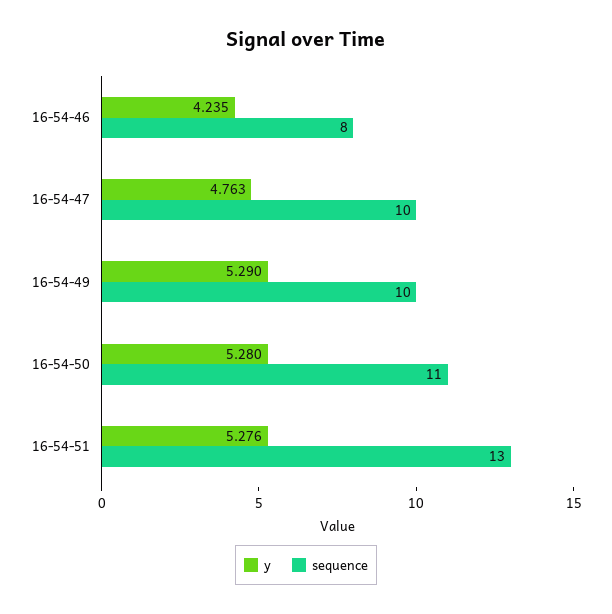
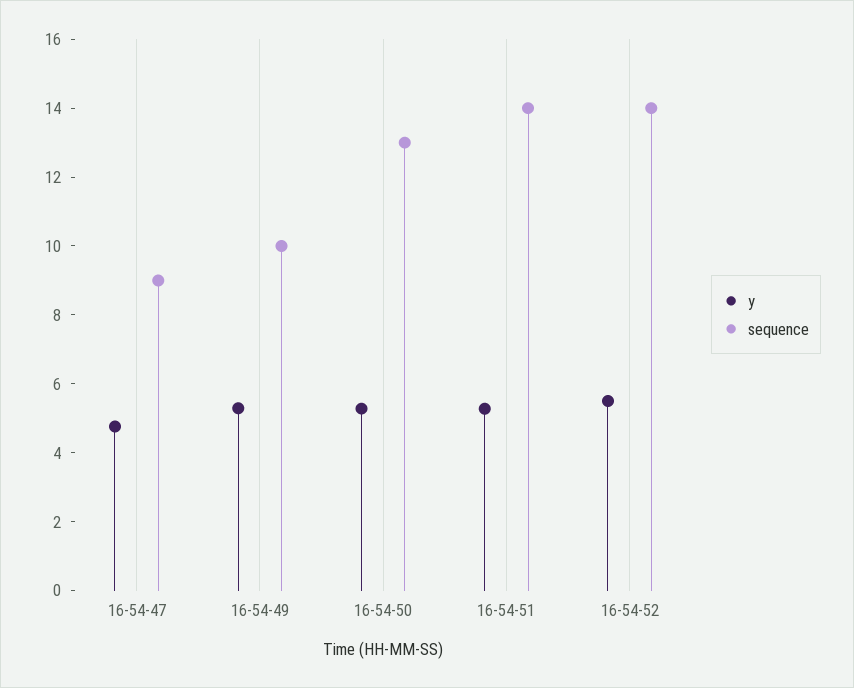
y, 16-54-46: 4.235 -> none
sequence, 16-54-46: 8 -> none
sequence, 16-54-47: 10 -> 9
sequence, 16-54-50: 11 -> 13
sequence, 16-54-51: 13 -> 14
y, 16-54-52: none -> 5.5
sequence, 16-54-52: none -> 14

